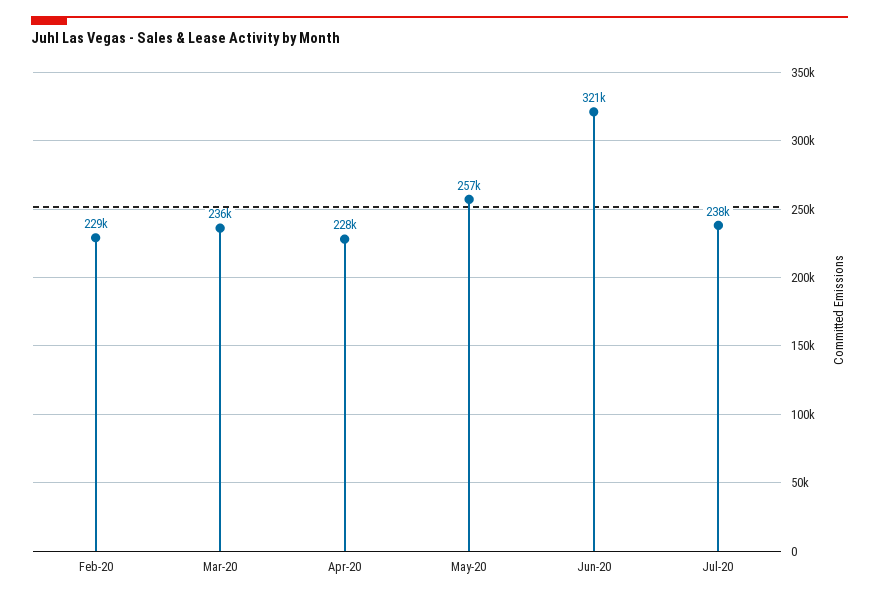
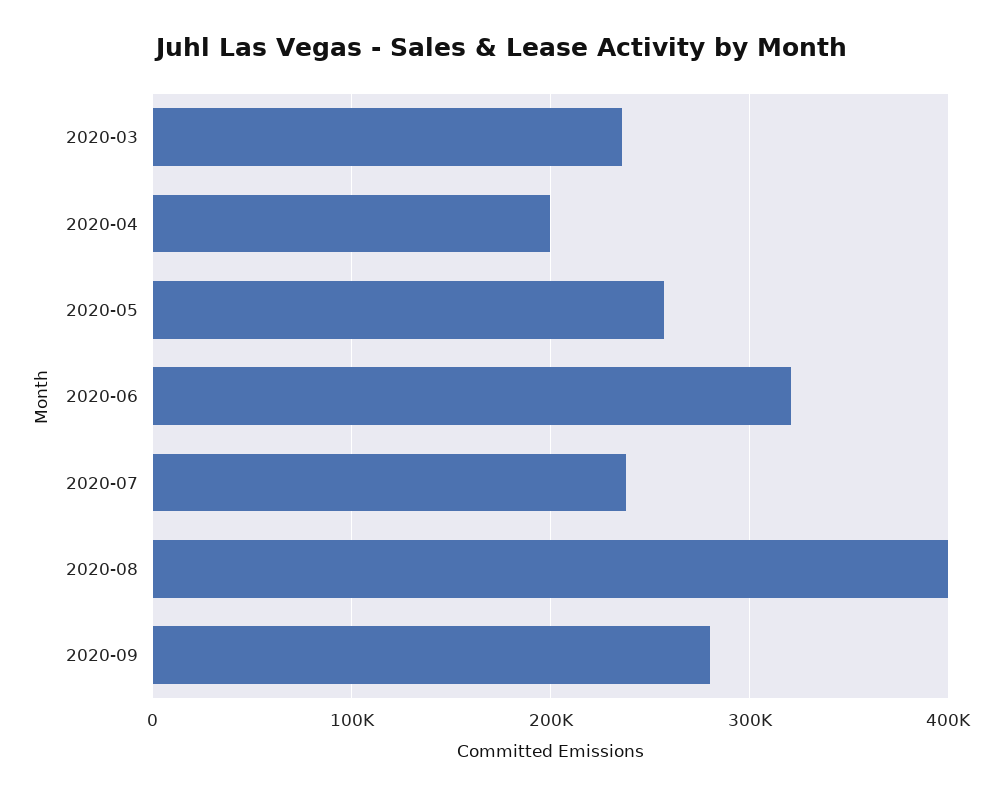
Feb-20: 229000 -> none
Apr-20: 228000 -> 200000
2020-08: none -> 400000
2020-09: none -> 280000

